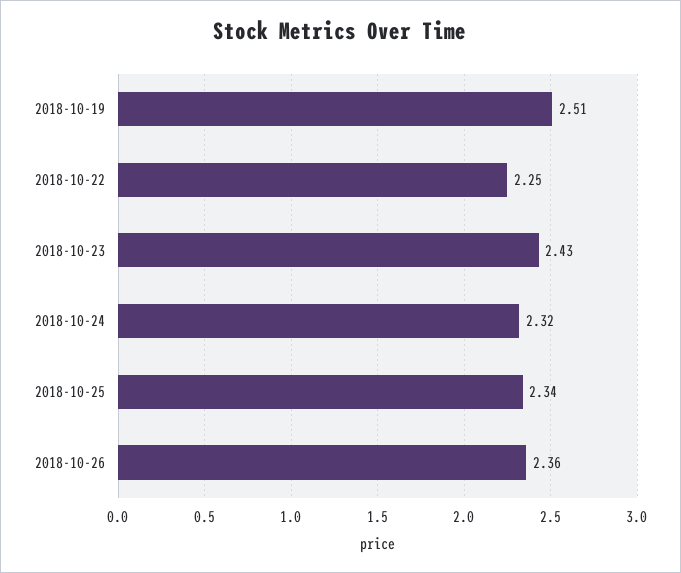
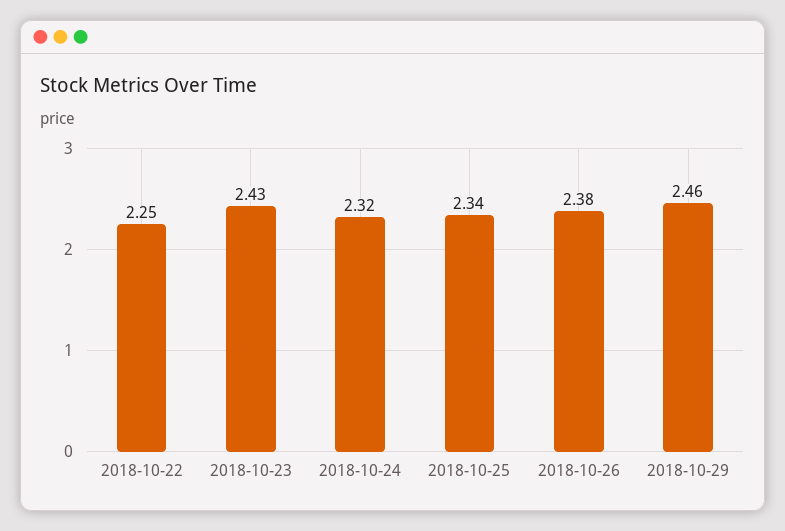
2018-10-19: 2.51 -> none
2018-10-26: 2.36 -> 2.38
2018-10-29: none -> 2.46

